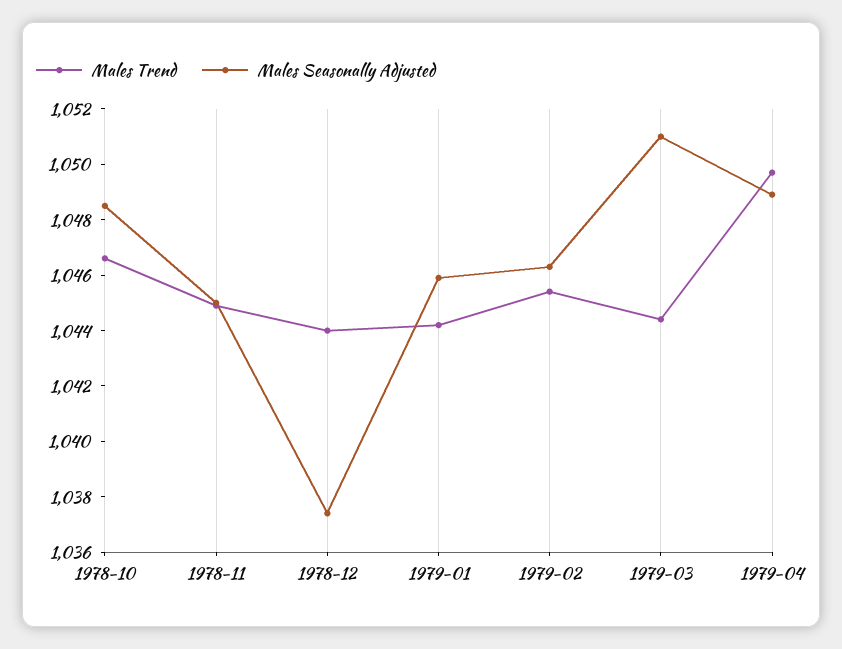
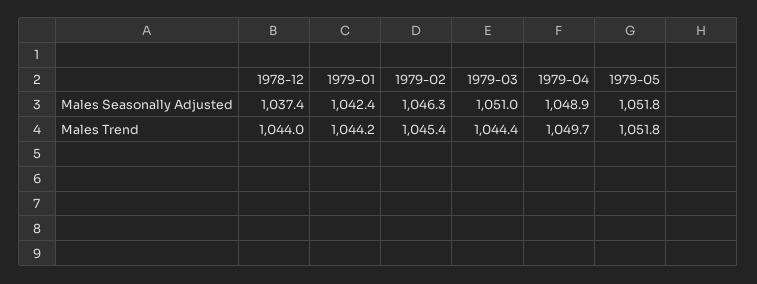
Males Trend, 1978-10: 1046.5 -> none
Males Seasonally Adjusted, 1978-10: 1048.5 -> none
Males Trend, 1978-11: 1045 -> none
Males Seasonally Adjusted, 1978-11: 1045 -> none
Males Seasonally Adjusted, 1979-01: 1046 -> 1042.4
Males Seasonally Adjusted, 1979-05: none -> 1051.8
Males Trend, 1979-05: none -> 1051.8

